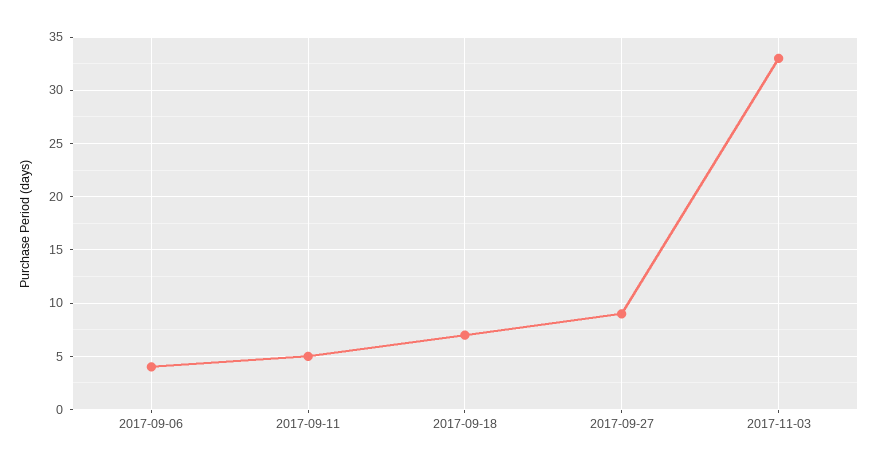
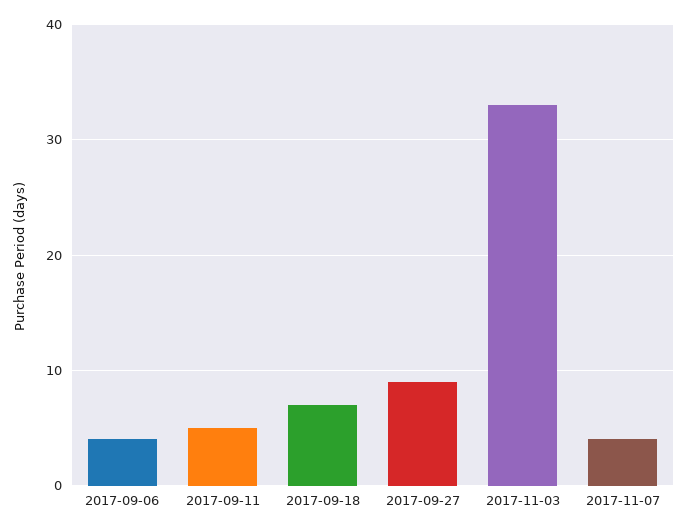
2017-11-07: none -> 4

